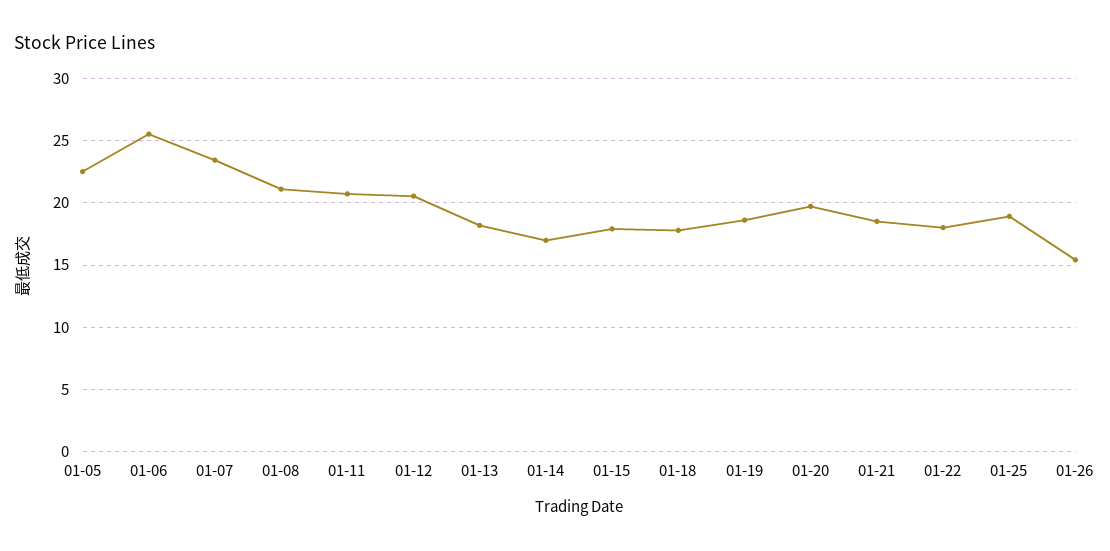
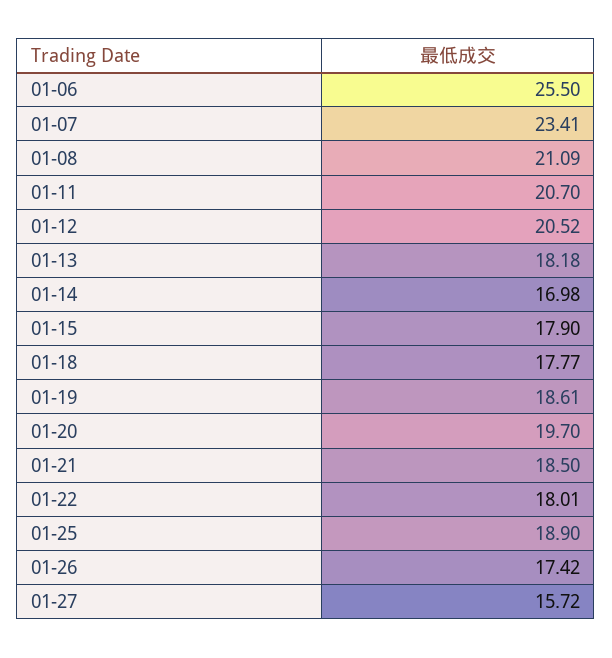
01-05: 22.5 -> none
01-26: 15.5 -> 17.42
01-27: none -> 15.72

